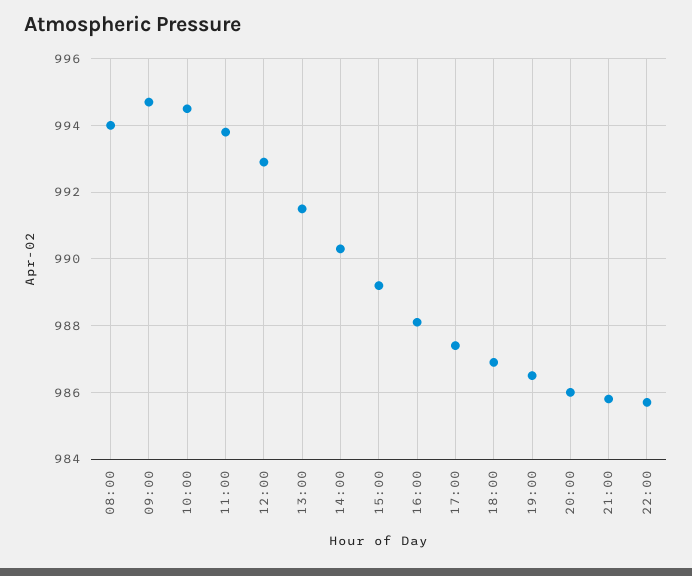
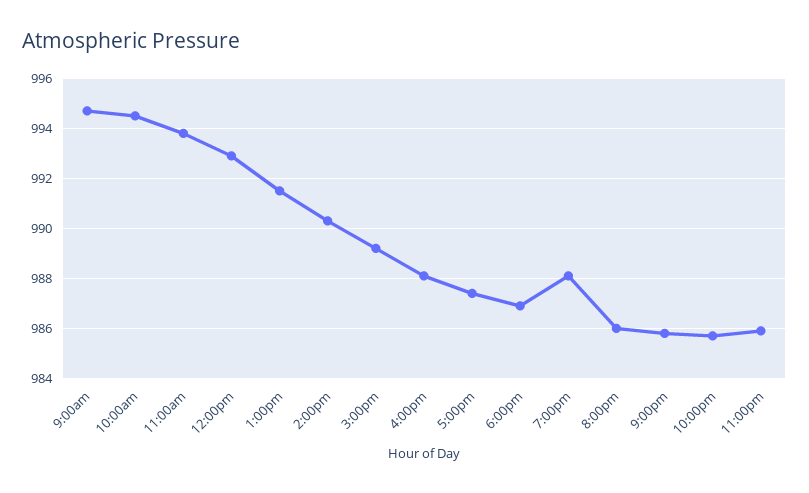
08:00: 994 -> none
19:00: 986.5 -> 988
11:00pm: none -> 986

